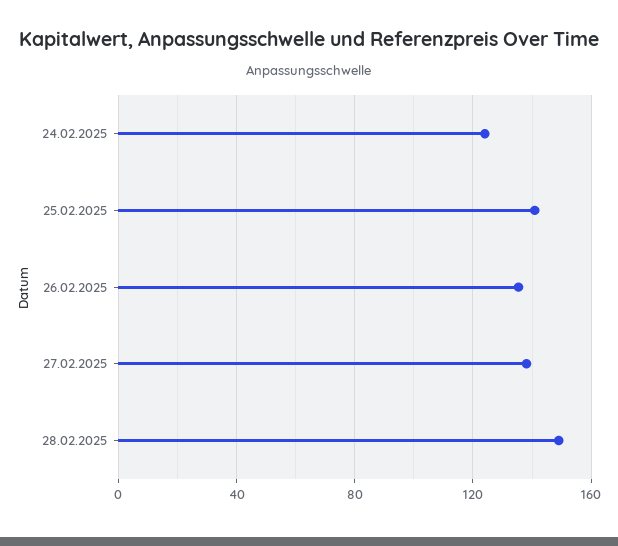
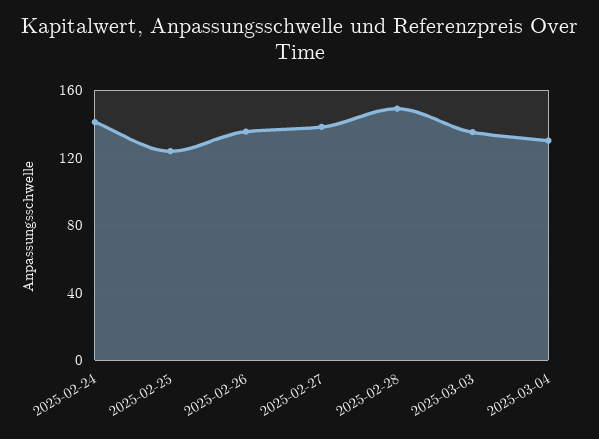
24.02.2025: 125 -> 140
25.02.2025: 140 -> 125
2025-03-03: none -> 135
2025-03-04: none -> 130

